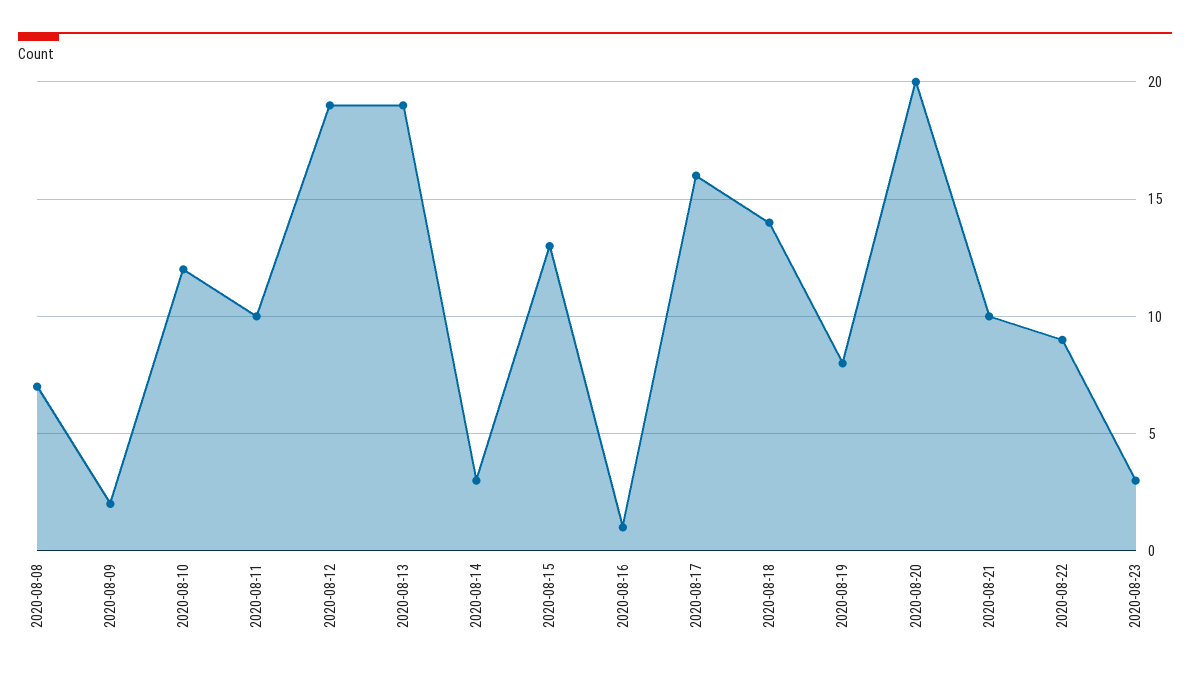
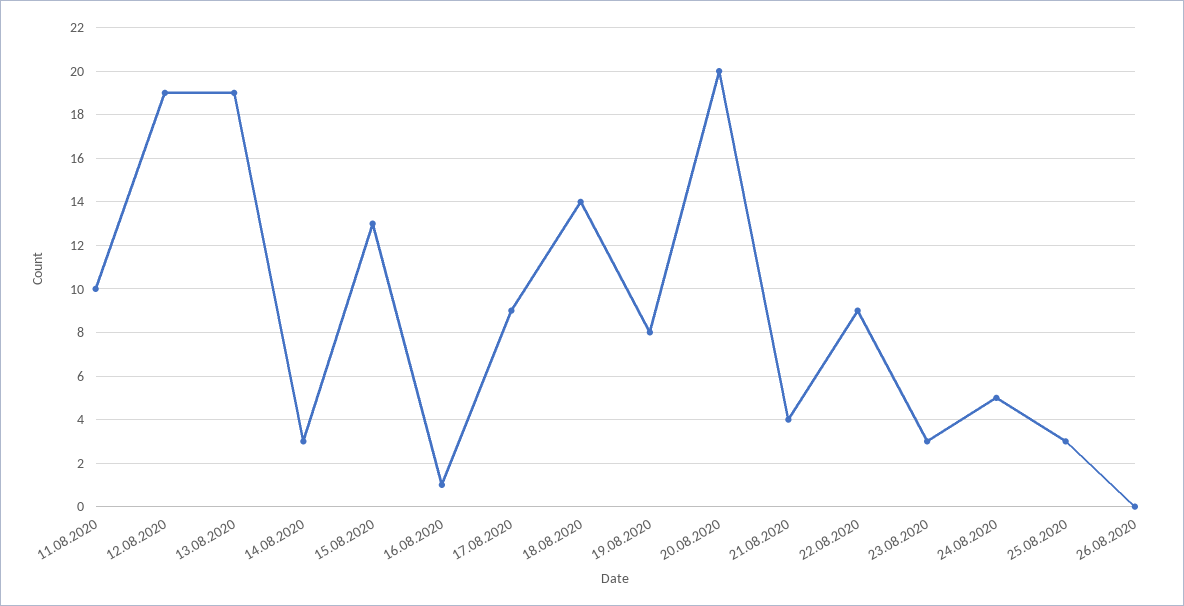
2020-08-08: 7 -> none
2020-08-09: 2 -> none
2020-08-10: 12 -> none
2020-08-17: 16 -> 9
2020-08-21: 10 -> 4
24.08.2020: none -> 5
25.08.2020: none -> 3
26.08.2020: none -> 0

